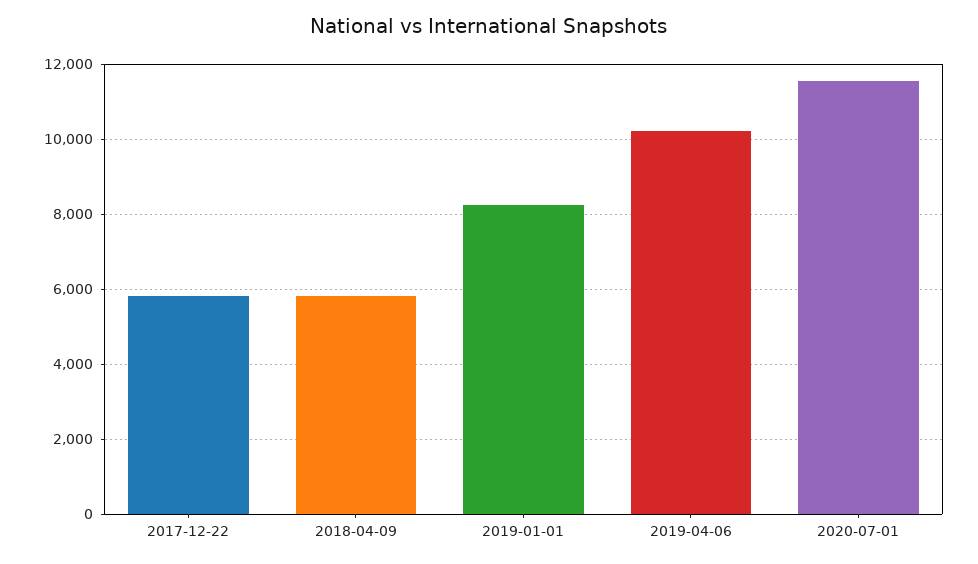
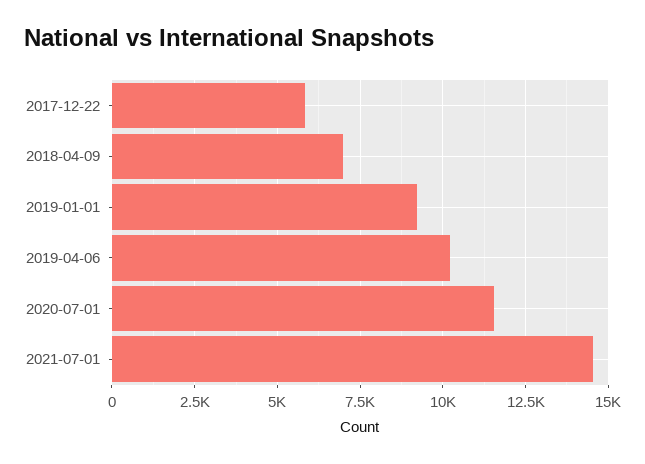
2018-04-09: 5800 -> 7000
2019-01-01: 8200 -> 9250
2021-07-01: none -> 14500

